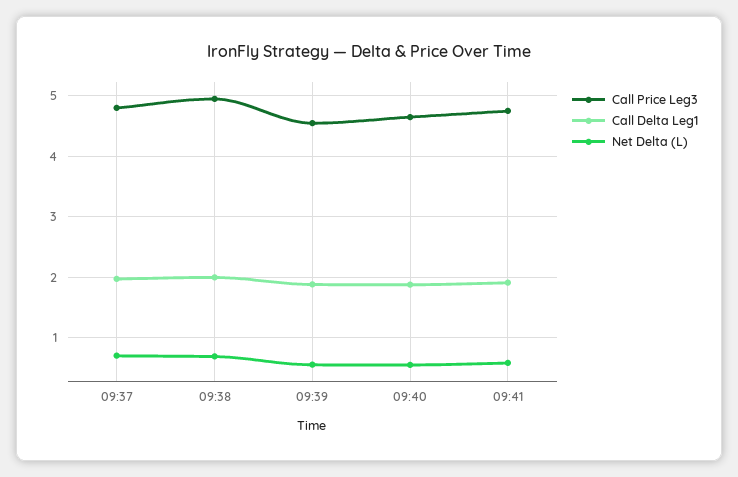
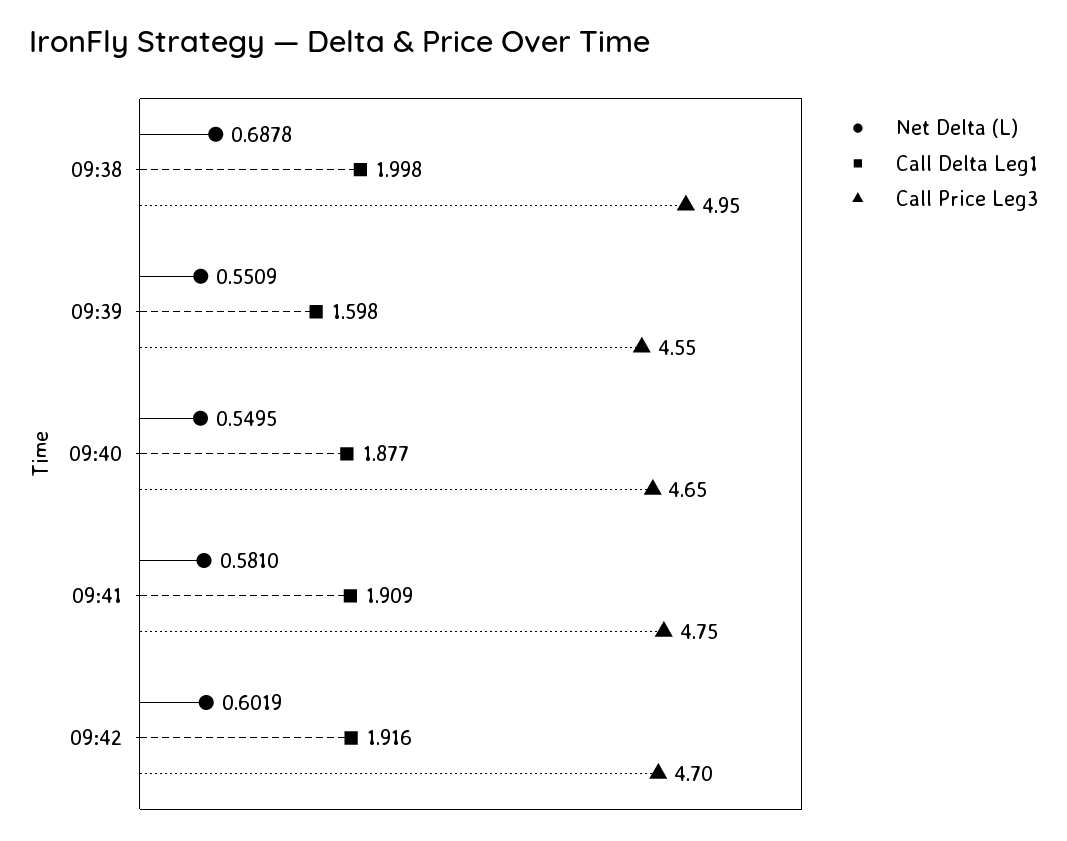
Call Price Leg3, 09:37: 4.8 -> none
Call Delta Leg1, 09:37: 2 -> none
Net Delta (L), 09:37: 0.7 -> none
Call Delta Leg1, 09:39: 1.9 -> 1.598
Net Delta (L), 09:42: none -> 0.6019
Call Delta Leg1, 09:42: none -> 1.916
Call Price Leg3, 09:42: none -> 4.7

